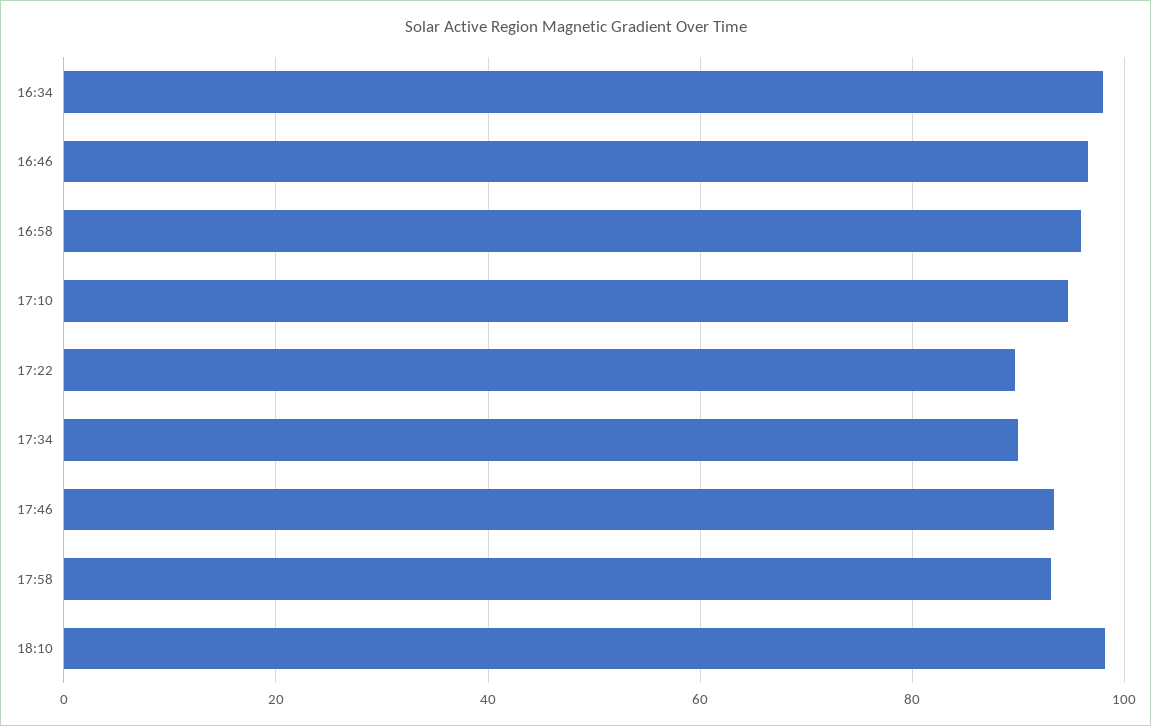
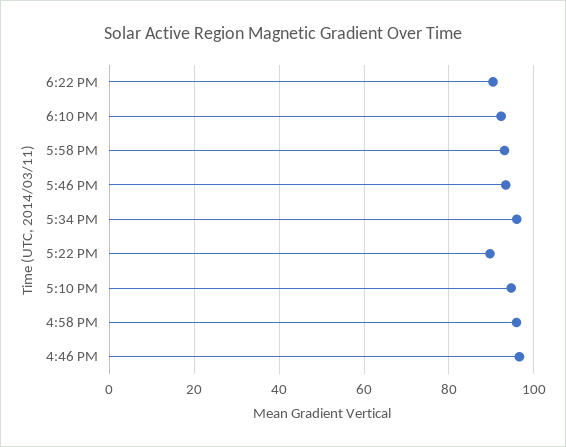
16:34: 98 -> none
17:34: 90 -> 96
18:10: 98 -> 92
6:22 PM: none -> 90

